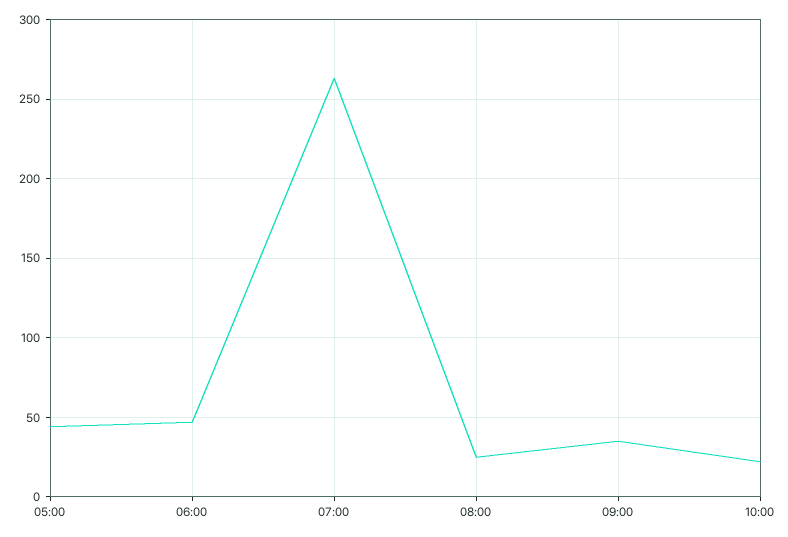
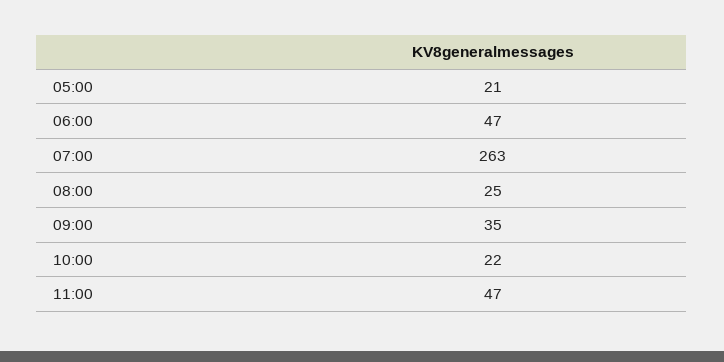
05:00: 45 -> 21
11:00: none -> 47

